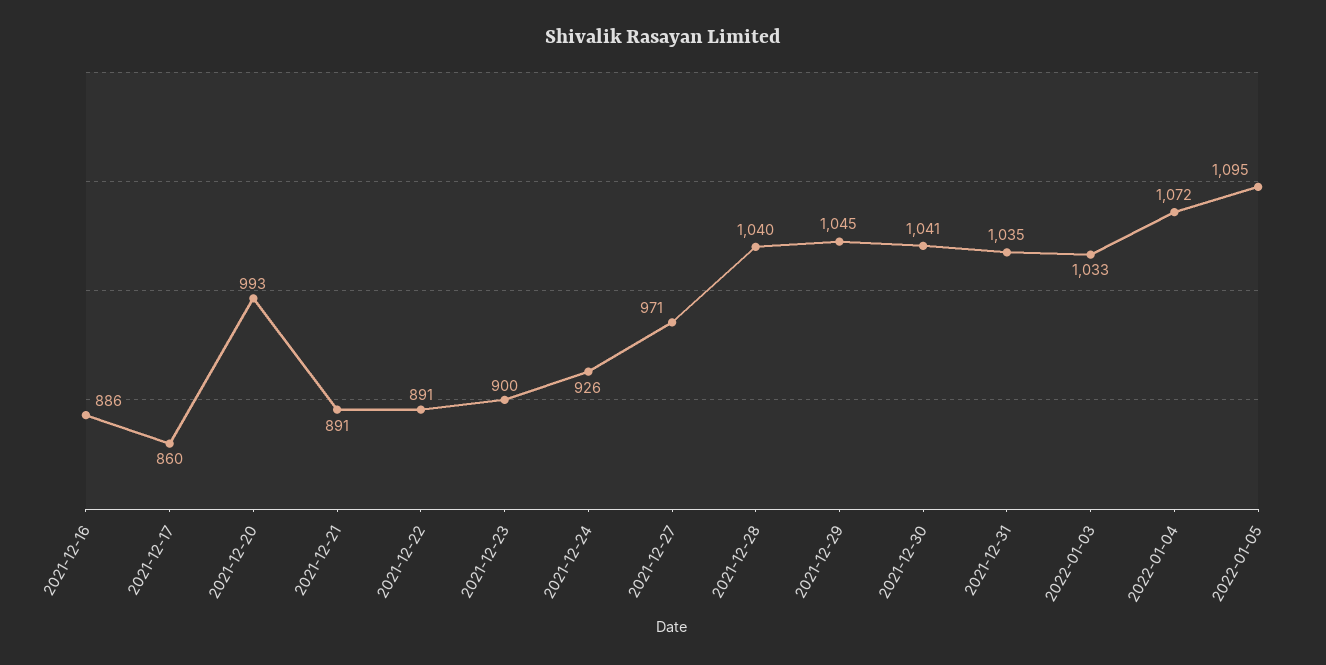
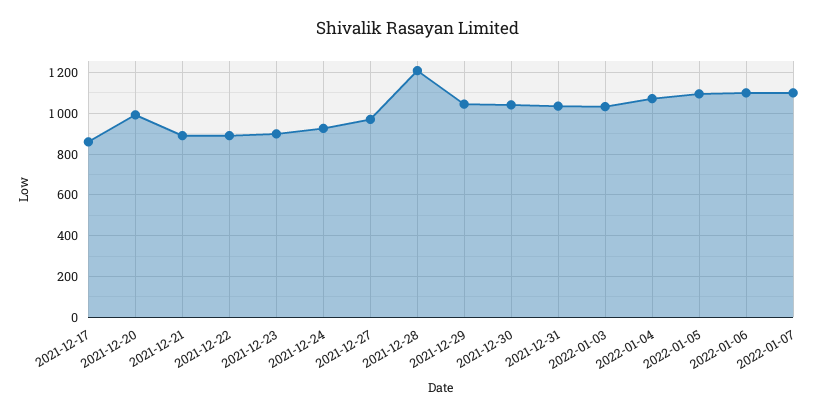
2021-12-16: 886 -> none
2021-12-28: 1040 -> 1200
2022-01-06: none -> 1100
2022-01-07: none -> 1100

